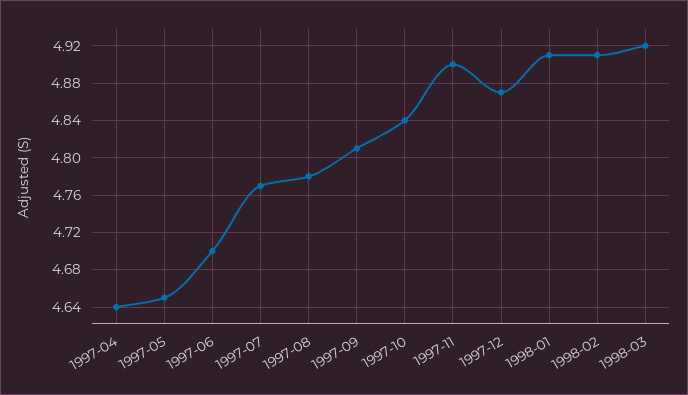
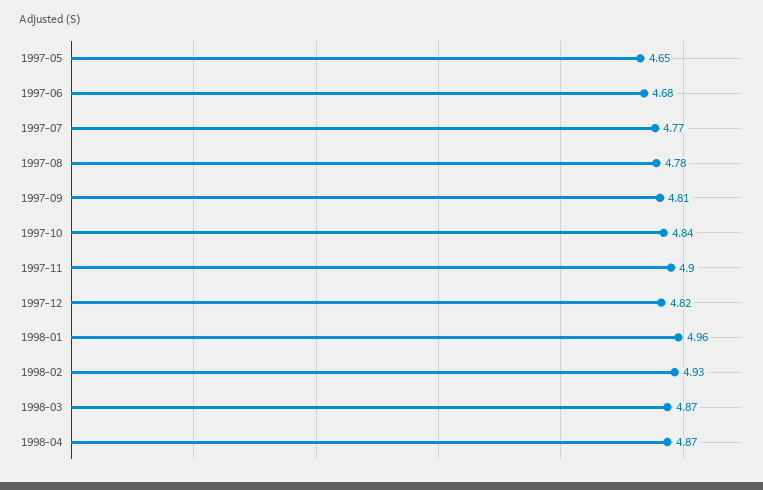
1997-04: 4.64 -> none
1997-06: 4.7 -> 4.68
1997-12: 4.87 -> 4.82
1998-01: 4.91 -> 4.96
1998-02: 4.91 -> 4.93
1998-03: 4.92 -> 4.87
1998-04: none -> 4.87

